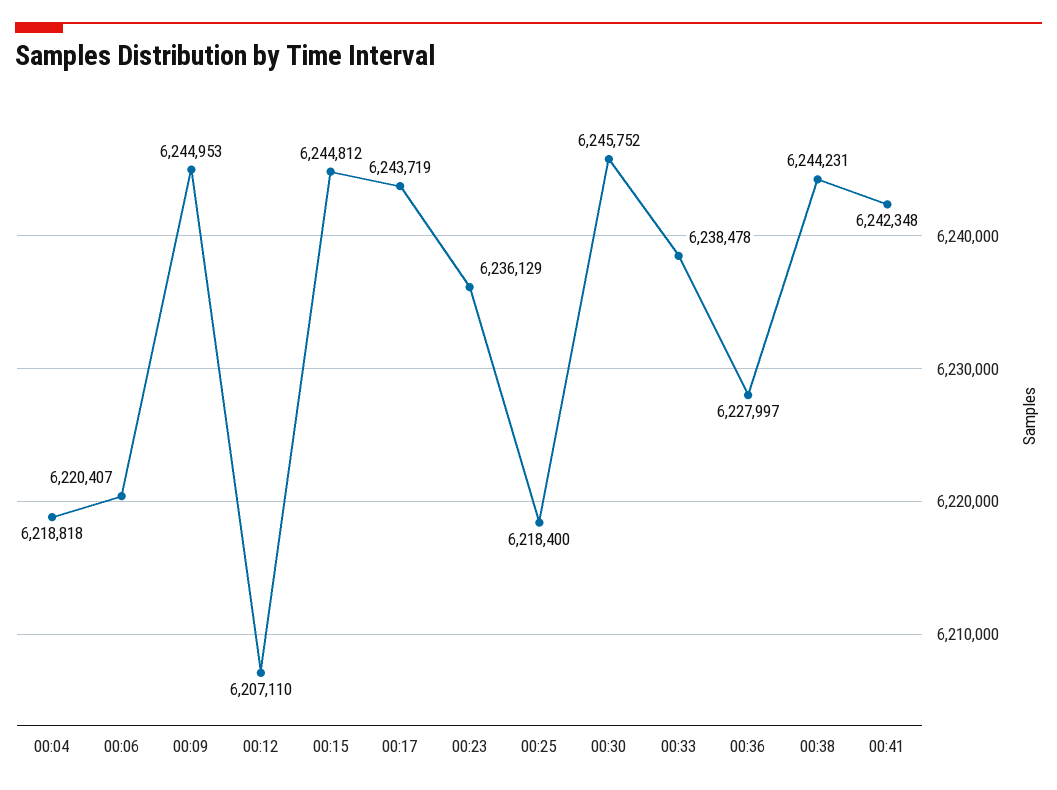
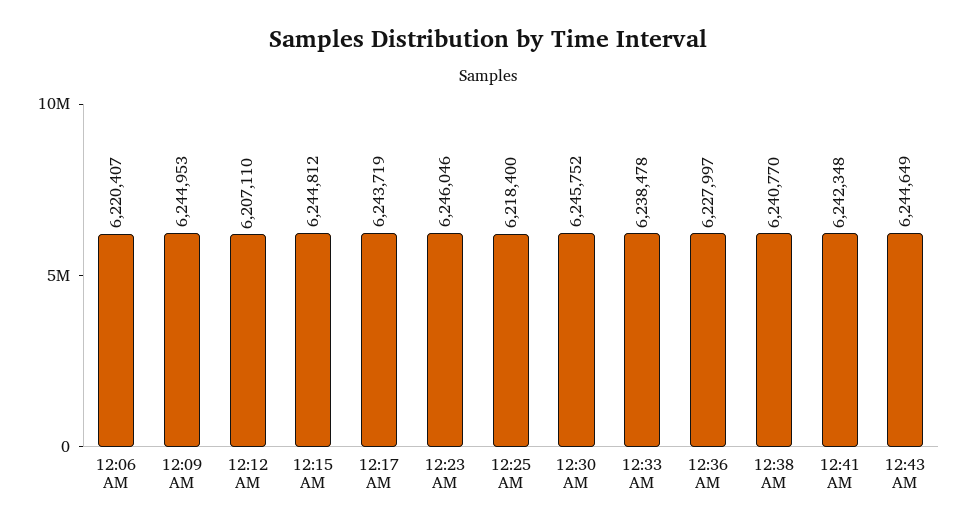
00:04: 6218818 -> none
00:23: 6236129 -> 6246046
00:38: 6244231 -> 6240770
12:43 AM: none -> 6244649

